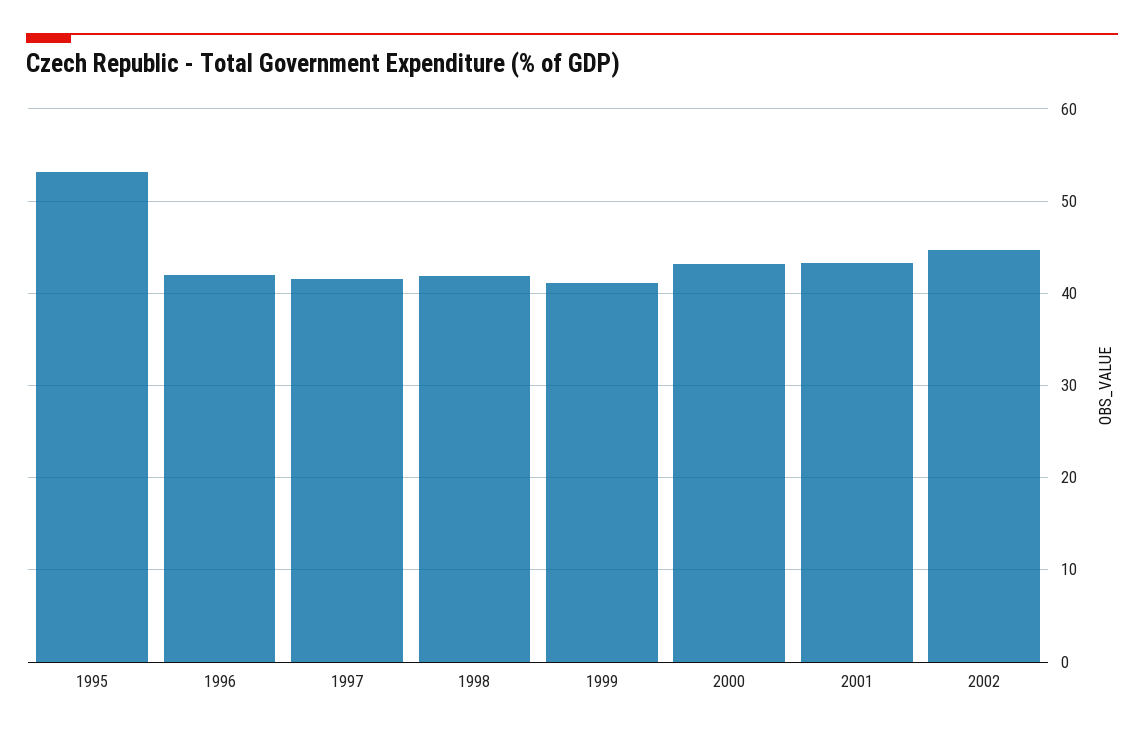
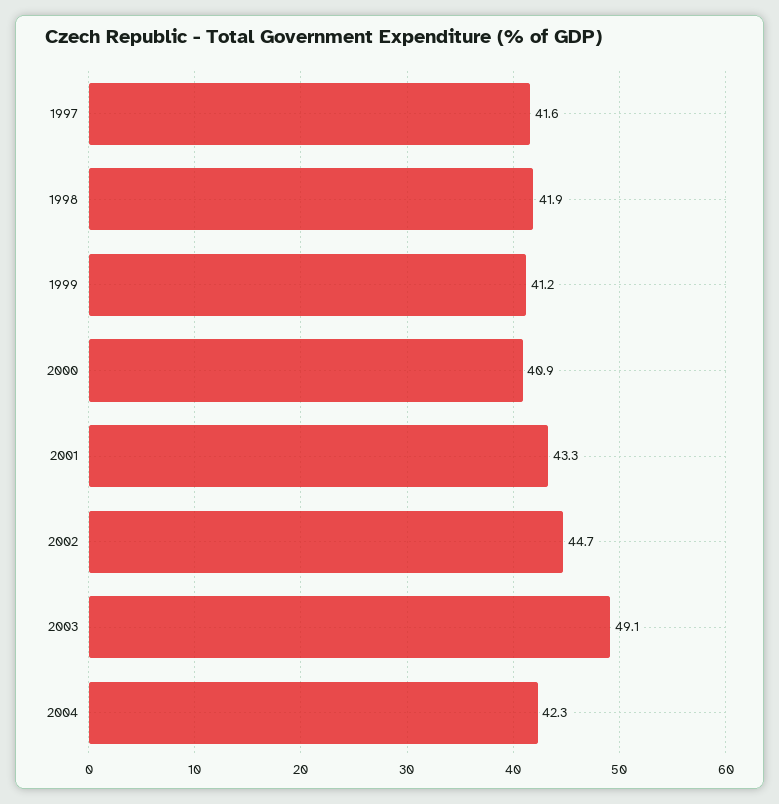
1995: 53 -> none
1996: 42 -> none
2000: 43 -> 40.9
2003: none -> 49.1
2004: none -> 42.3

